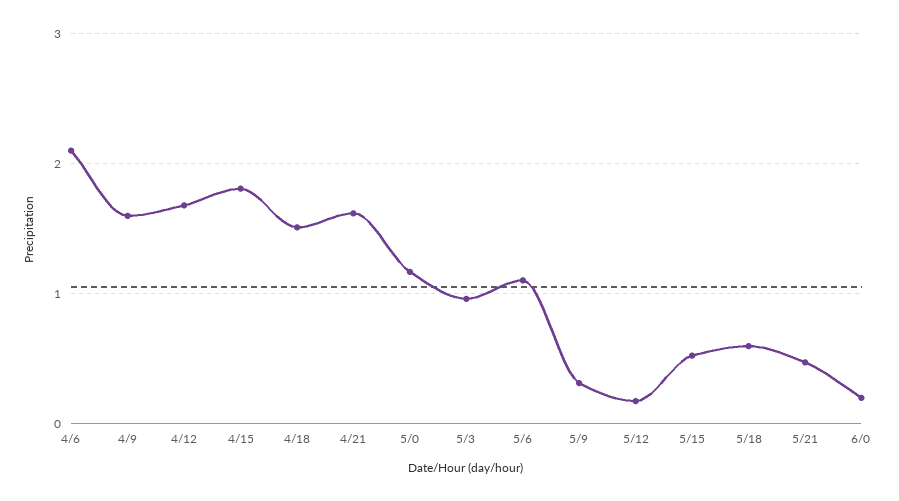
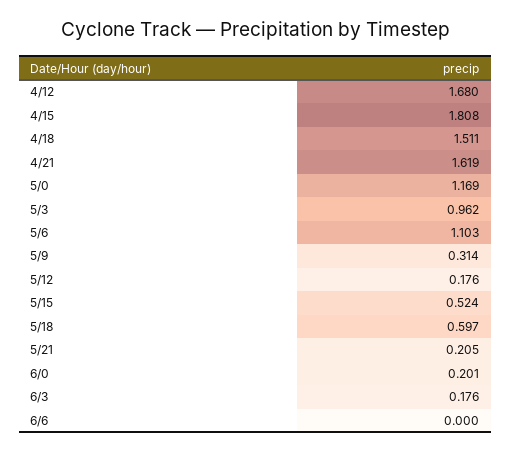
4/6: 2.1 -> none
4/9: 1.6 -> none
5/21: 0.5 -> 0.205
6/3: none -> 0.176
6/6: none -> 0

